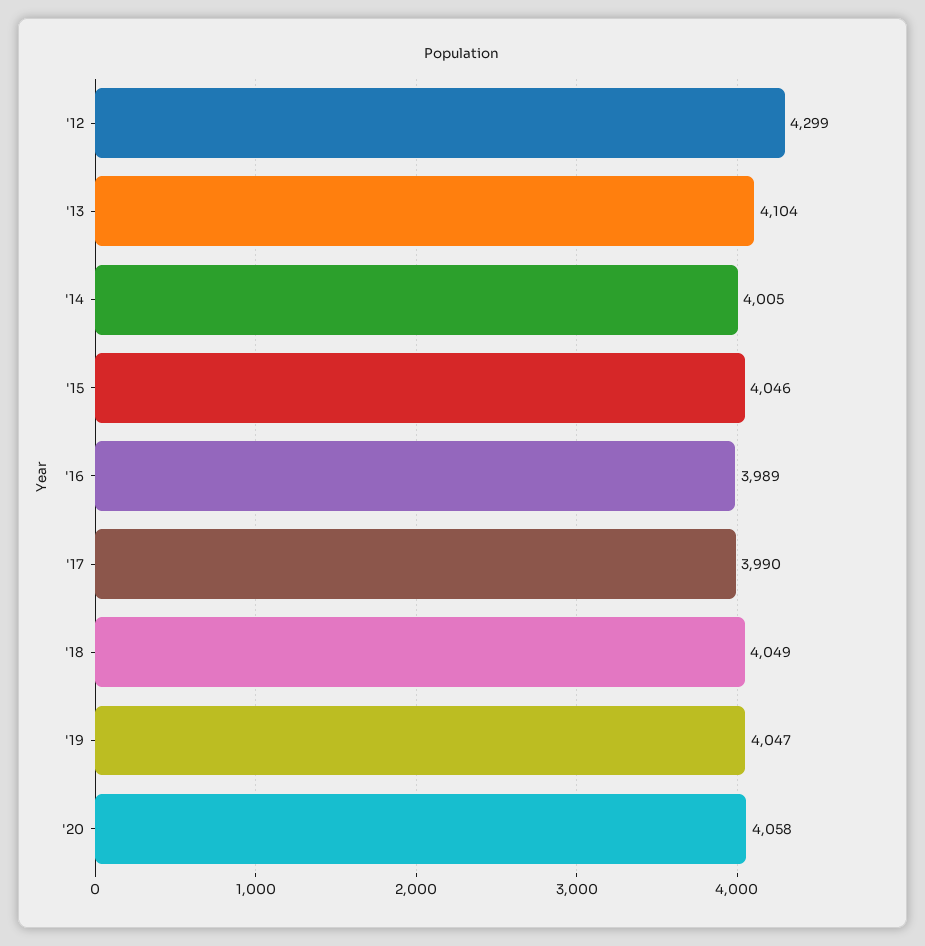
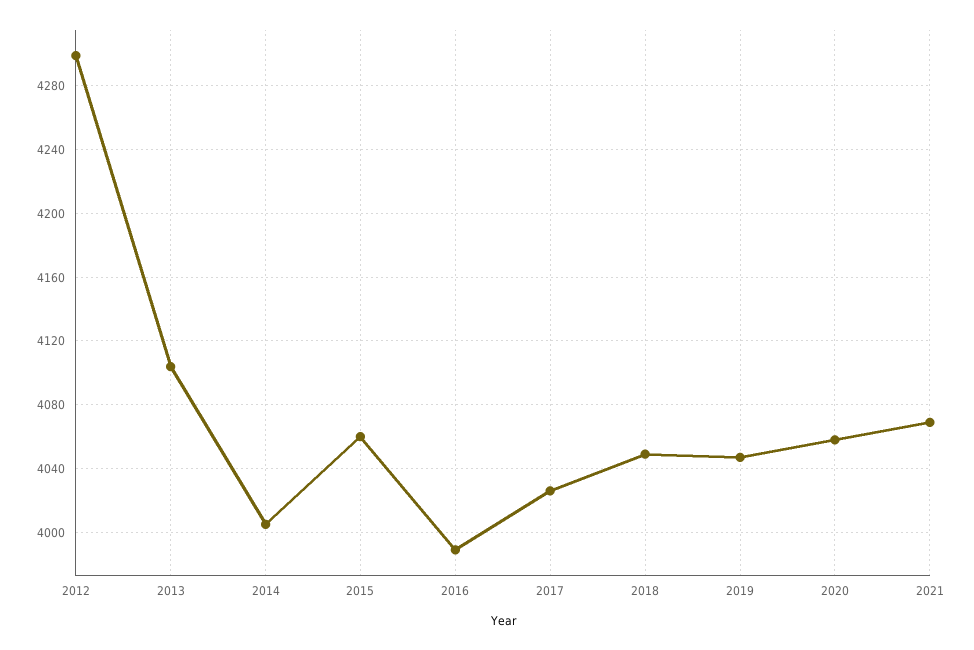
'15: 4046 -> 4060
'17: 3990 -> 4025
2021: none -> 4070

